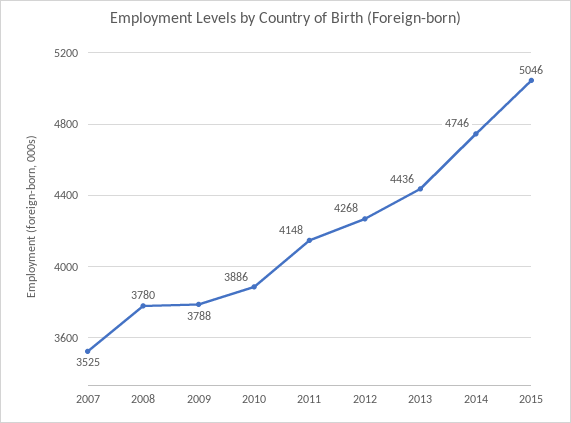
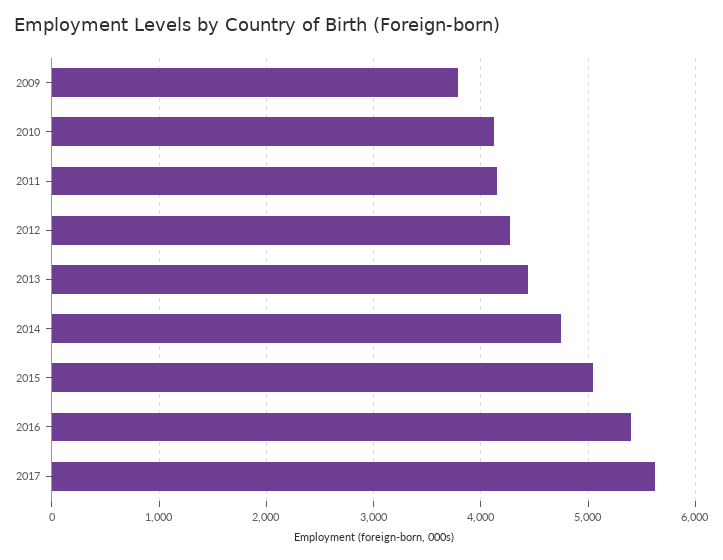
2007: 3525 -> none
2008: 3780 -> none
2010: 3886 -> 4100
2016: none -> 5400
2017: none -> 5600

